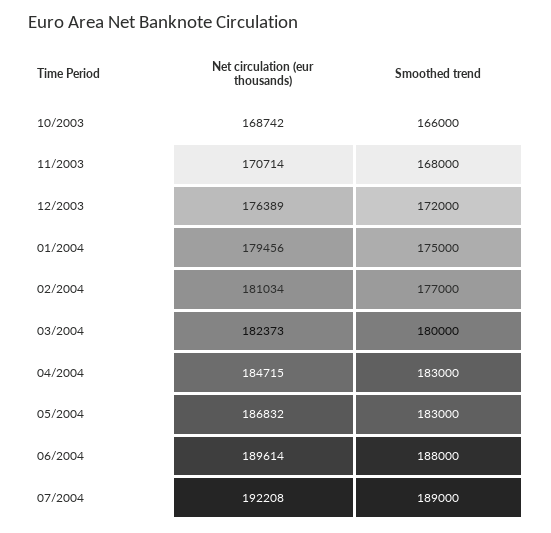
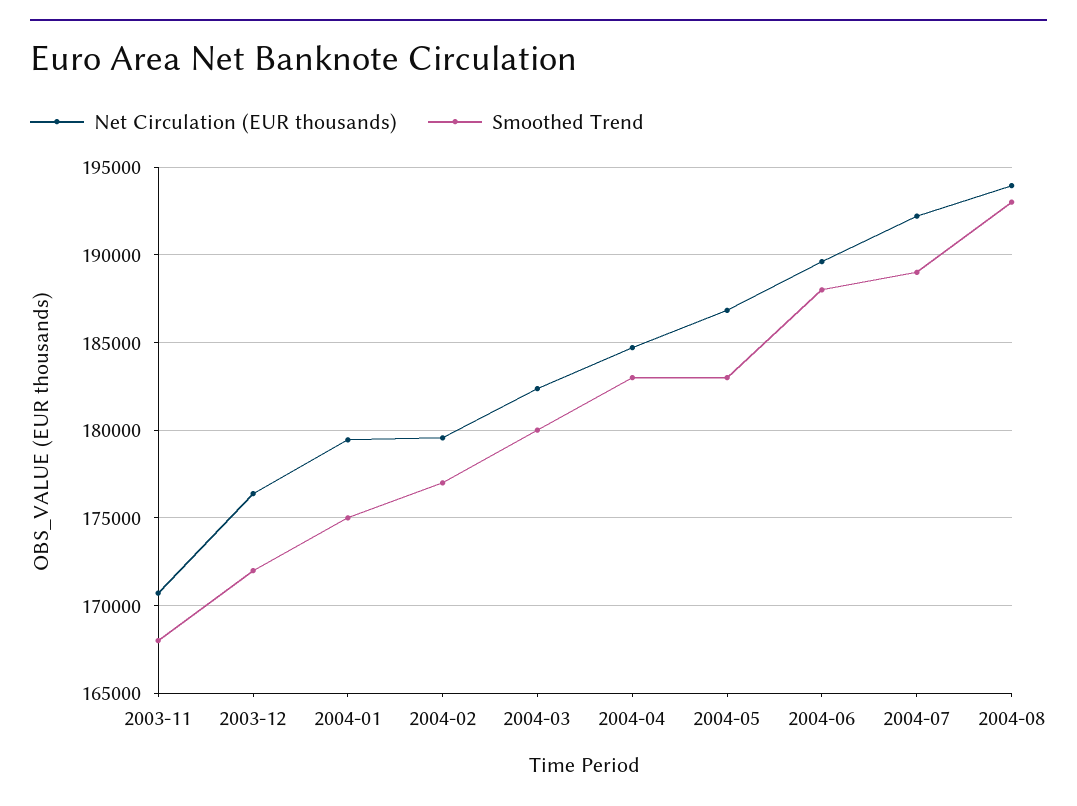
Net circulation (eur thousands), 10/2003: 168742 -> none
Smoothed trend, 10/2003: 166000 -> none
Net circulation (eur thousands), 02/2004: 181034 -> 179500
Net circulation (eur thousands), 2004-08: none -> 194000
Smoothed trend, 2004-08: none -> 193000

